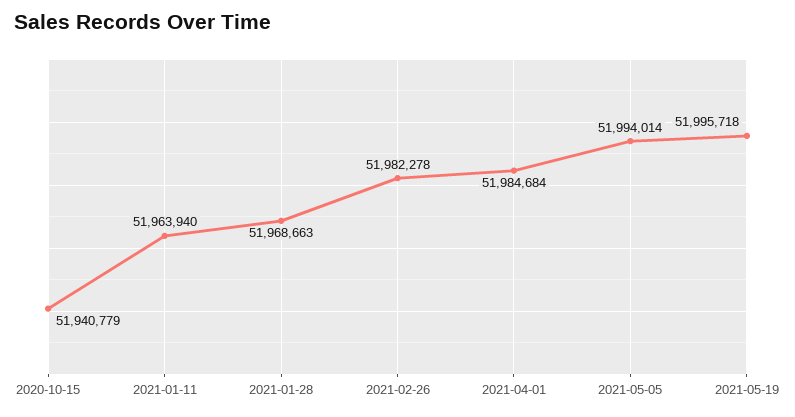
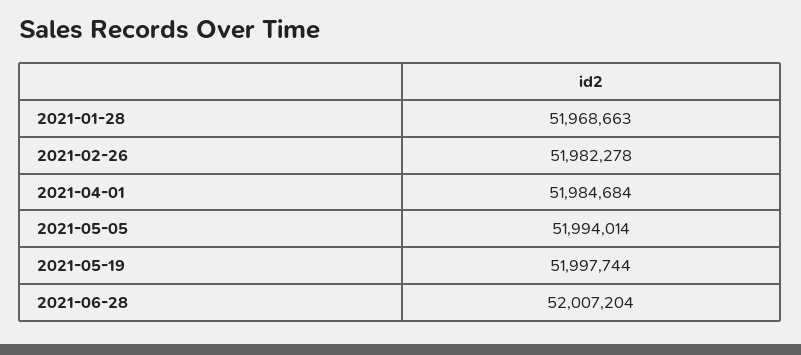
2020-10-15: 51940779 -> none
2021-01-11: 51963940 -> none
2021-05-19: 51995718 -> 51997744
2021-06-28: none -> 52007204

